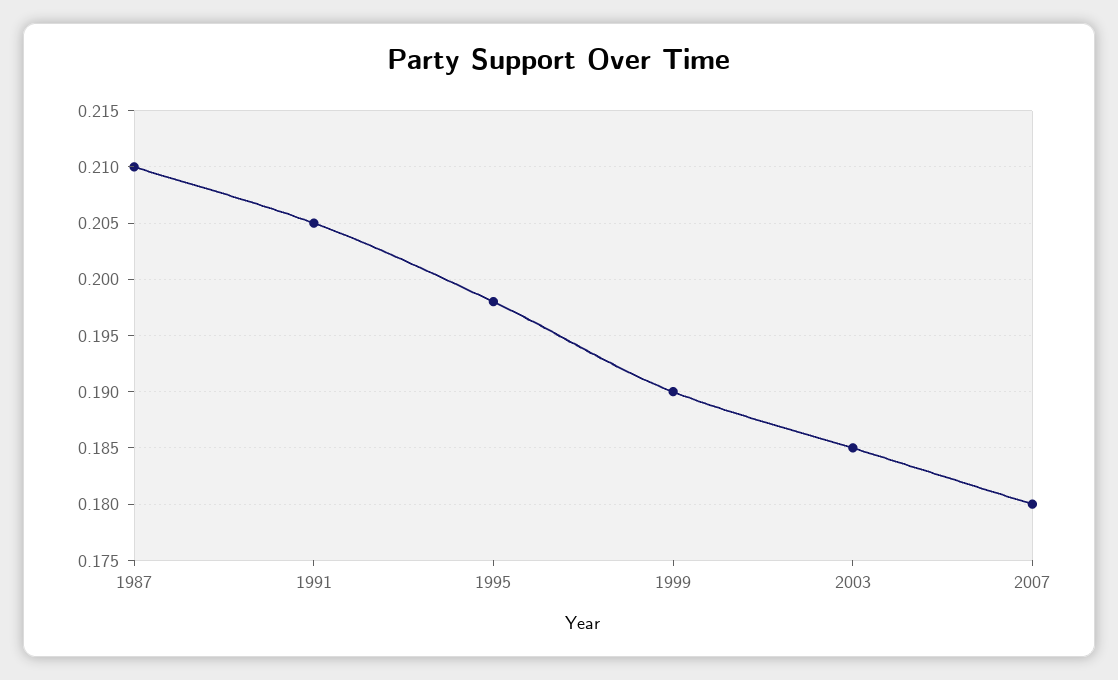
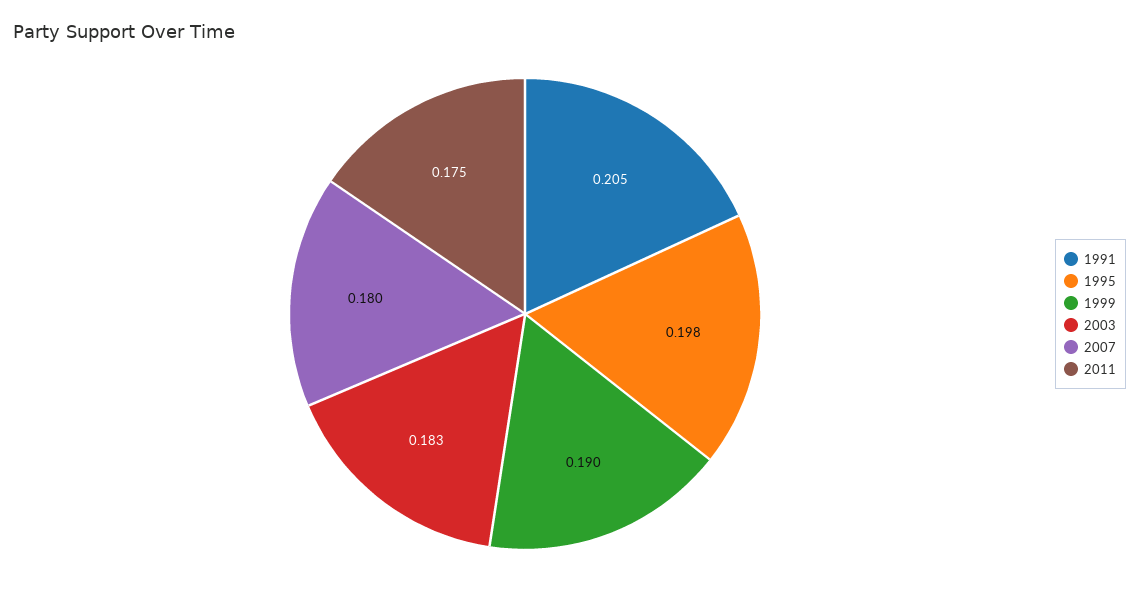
1987: 0.21 -> none
2003: 0.185 -> 0.183
2011: none -> 0.175

